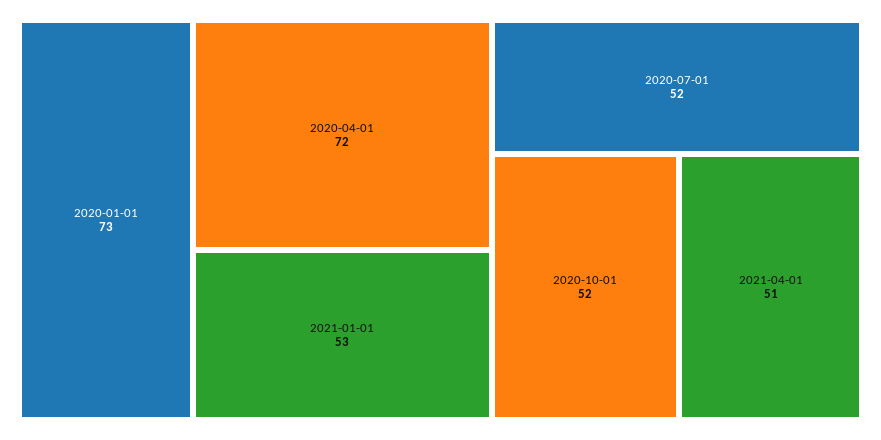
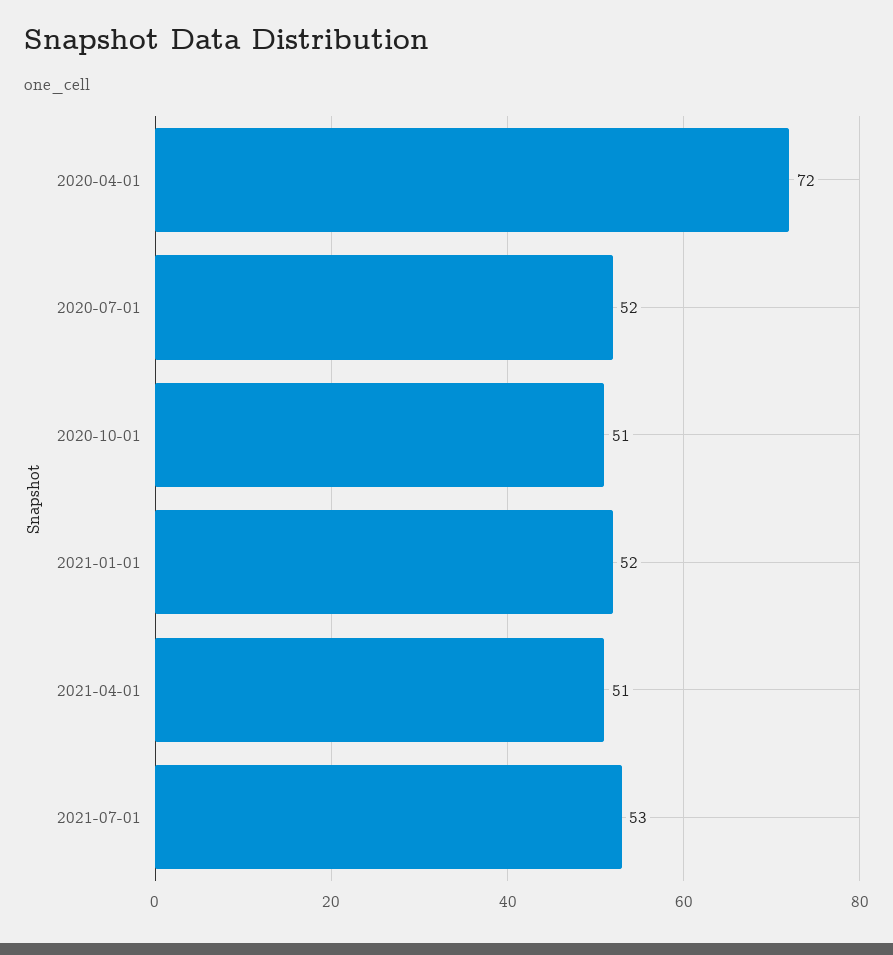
2020-01-01: 73 -> none
2021-01-01: 53 -> 52
2020-10-01: 52 -> 51
2021-07-01: none -> 53

